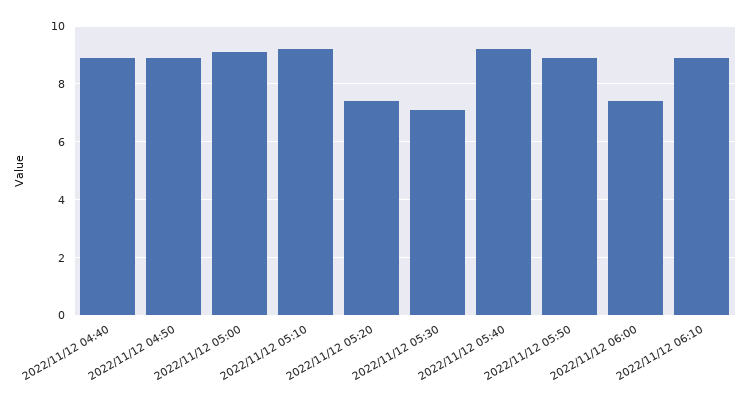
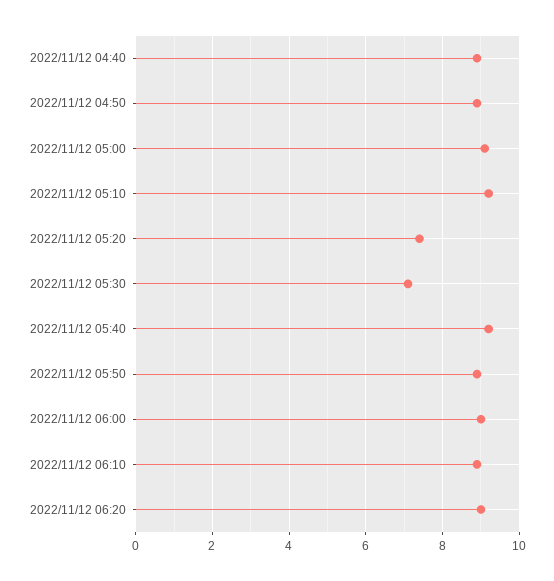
2022/11/12 06:00: 7.5 -> 9
2022/11/12 06:20: none -> 9

